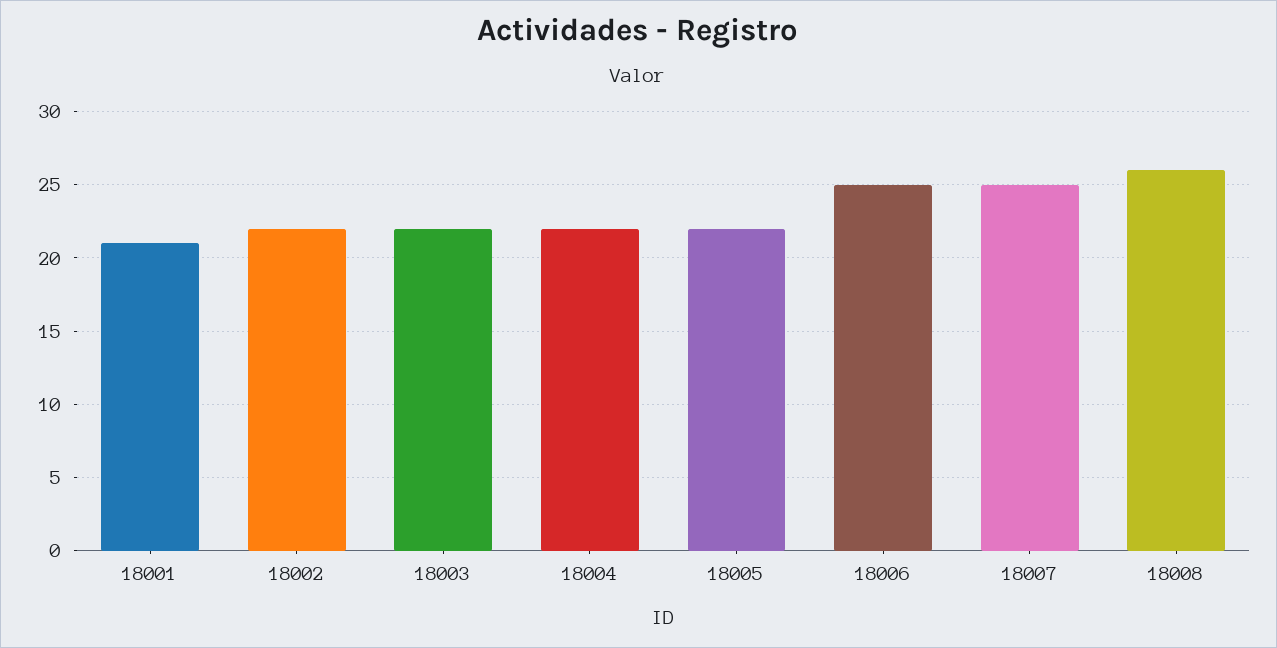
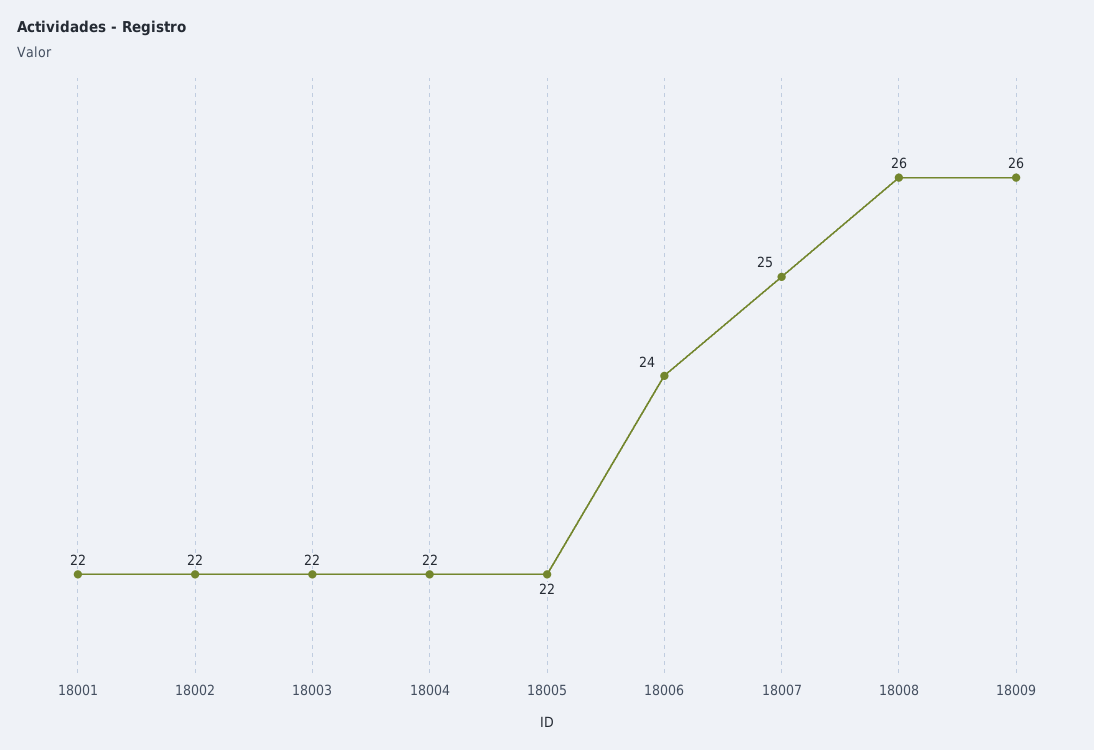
18001: 21 -> 22
18006: 25 -> 24
18009: none -> 26

